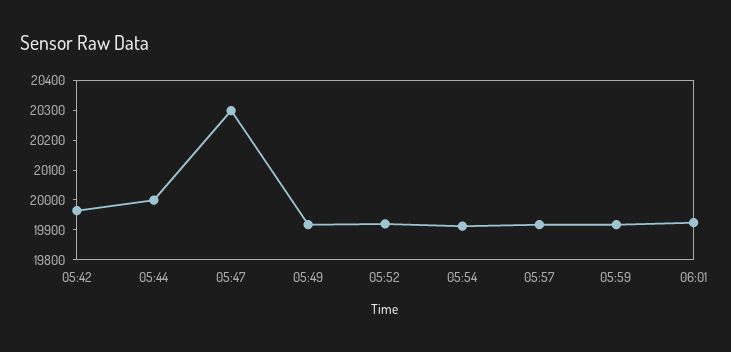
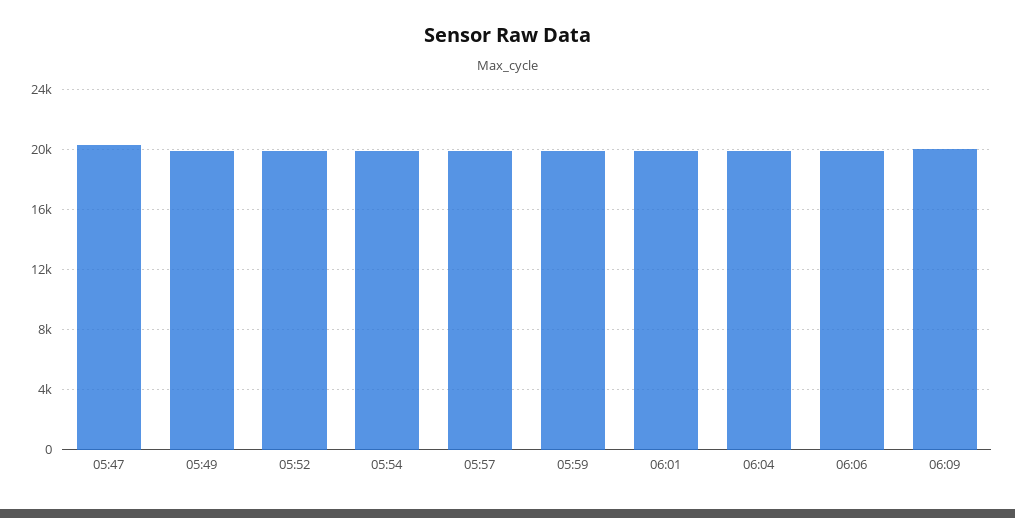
05:42: 19950 -> none
05:44: 20000 -> none
06:04: none -> 20000
06:06: none -> 20000
06:09: none -> 20000

